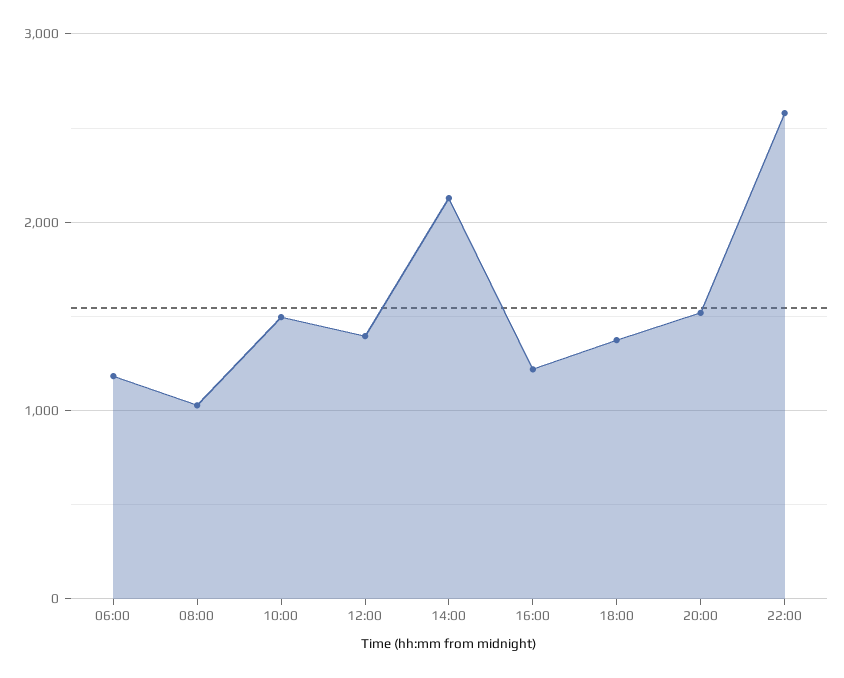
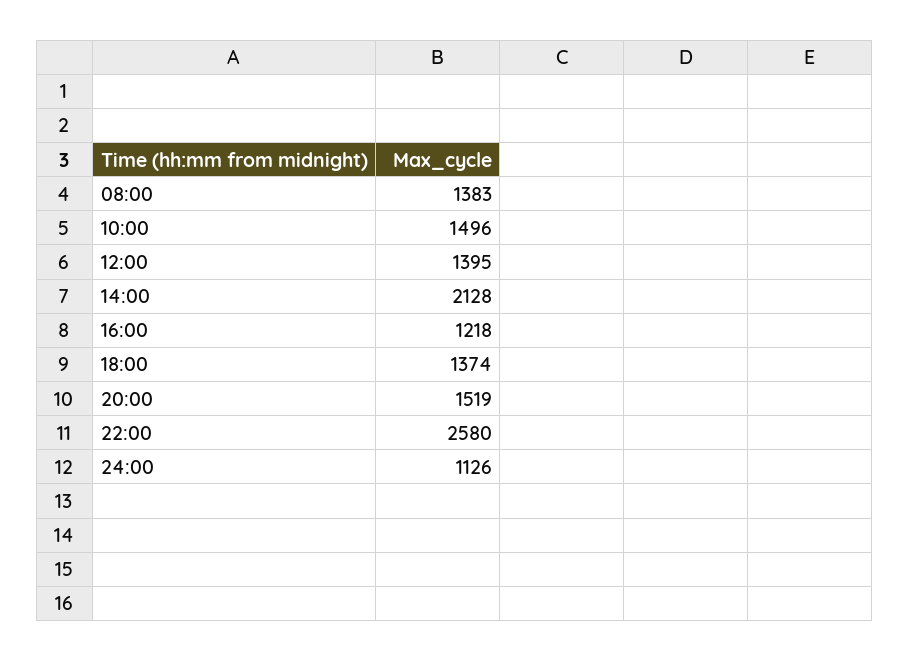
06:00: 1200 -> none
08:00: 1000 -> 1383
24:00: none -> 1126

